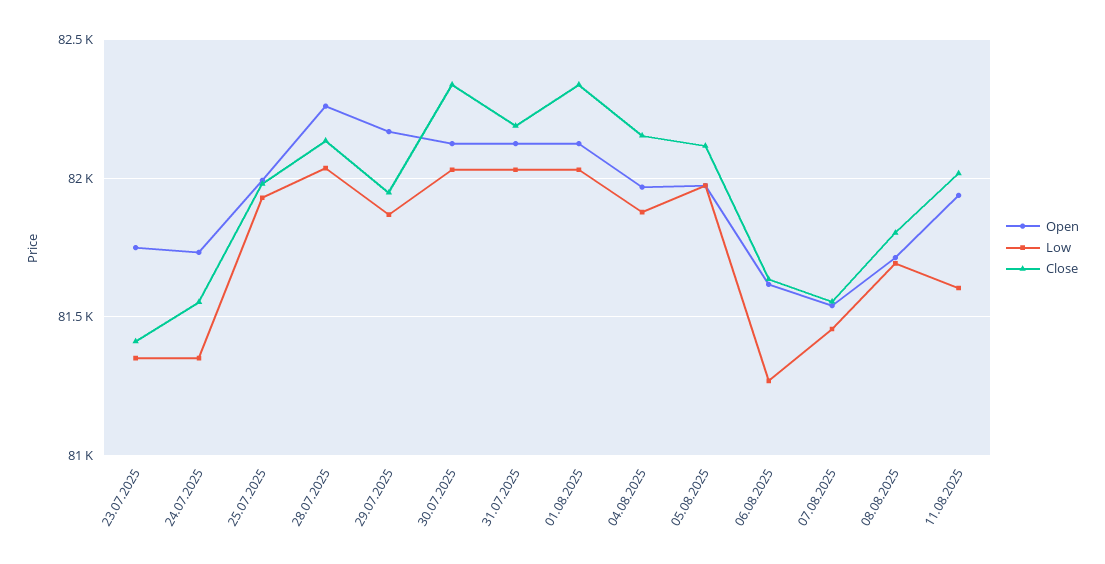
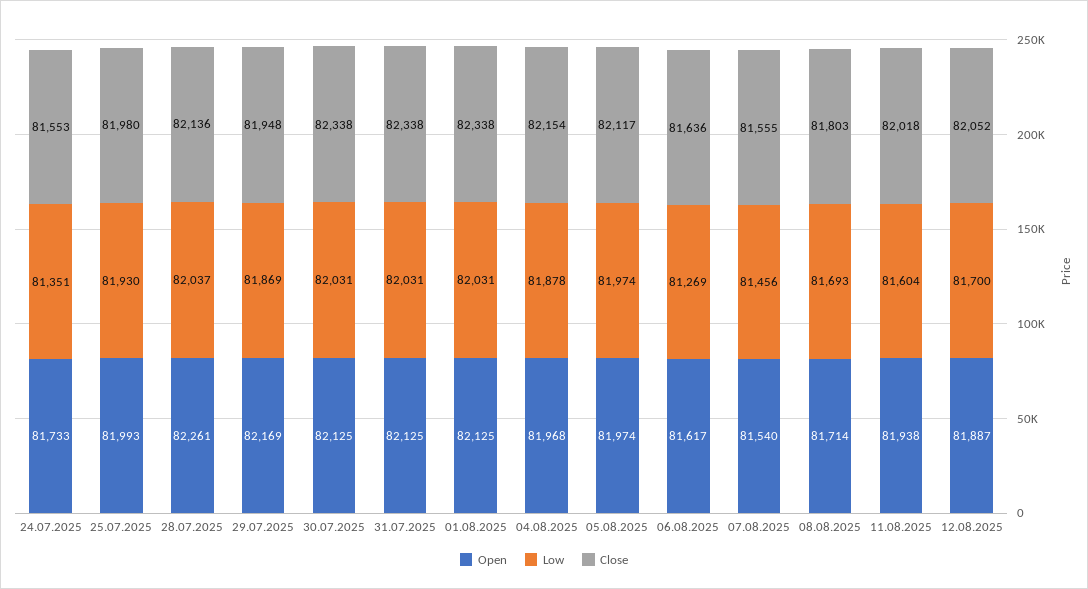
Open, 23.07.2025: 81750 -> none
Low, 23.07.2025: 81350 -> none
Close, 23.07.2025: 81400 -> none
Close, 31.07.2025: 82200 -> 82338
Open, 12.08.2025: none -> 81887
Low, 12.08.2025: none -> 81700
Close, 12.08.2025: none -> 82052

